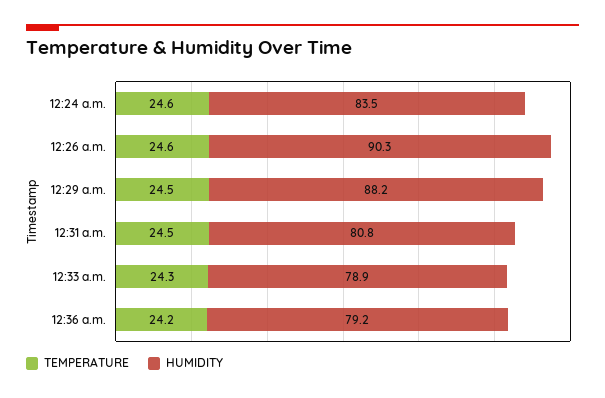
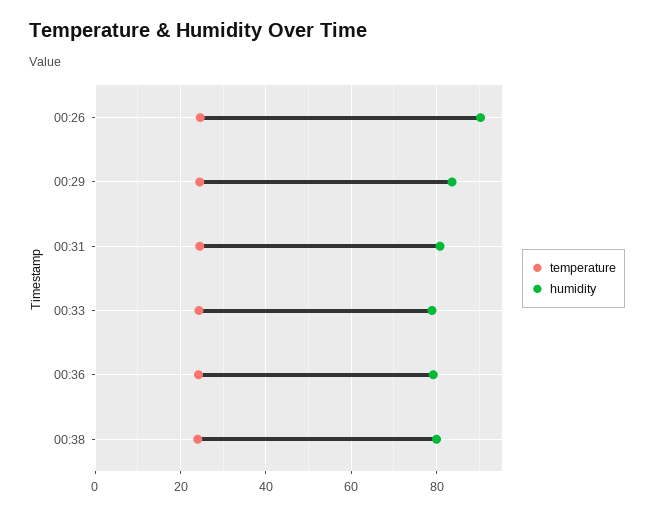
TEMPERATURE, 12:24 a.m.: 24.6 -> none
HUMIDITY, 12:24 a.m.: 83.5 -> none
HUMIDITY, 12:29 a.m.: 88.2 -> 84
TEMPERATURE, 00:38: none -> 24
HUMIDITY, 00:38: none -> 80

